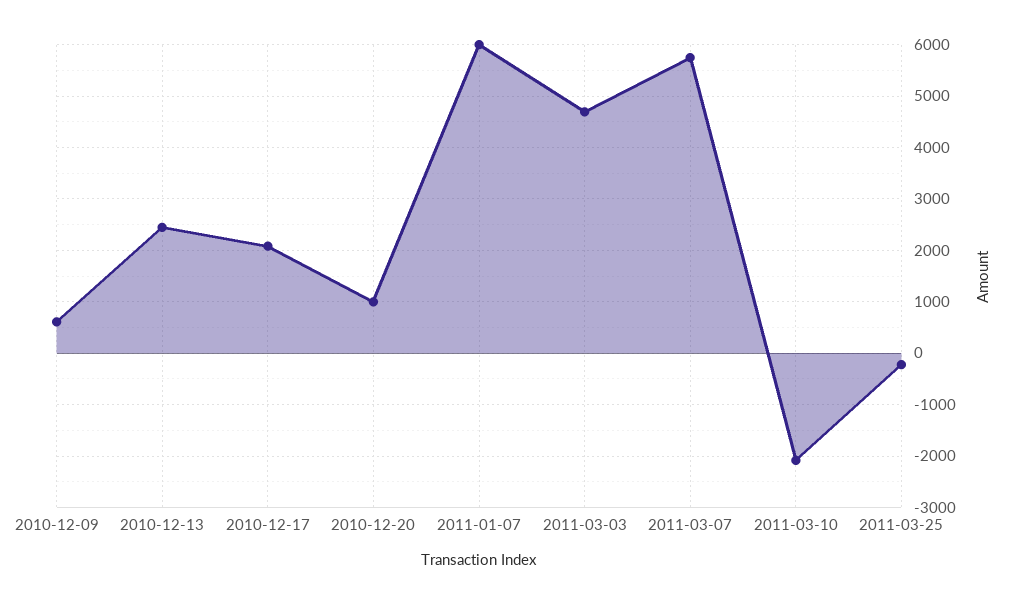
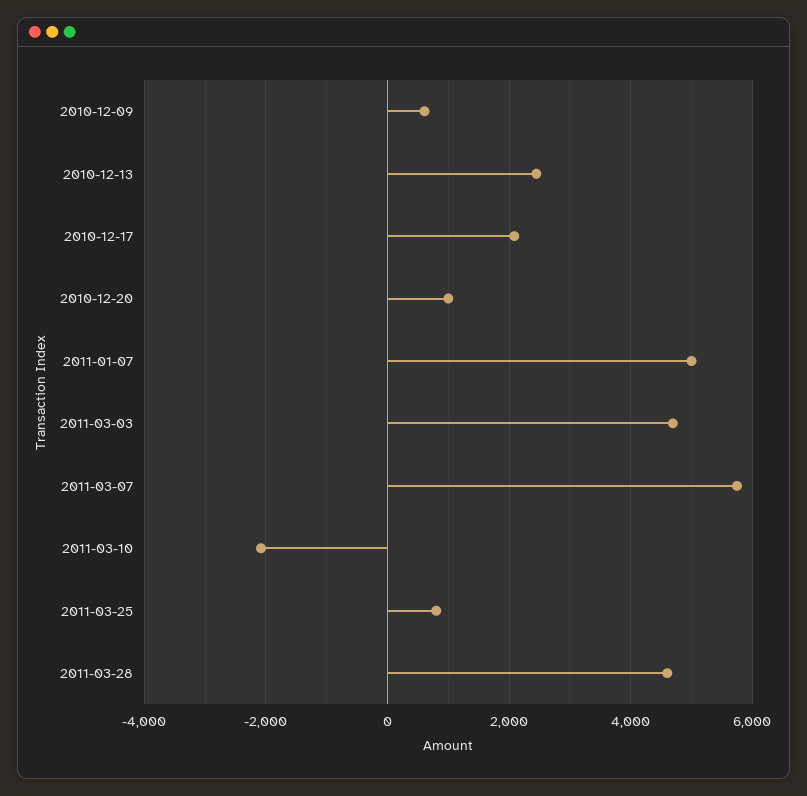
2011-01-07: 6000 -> 5000
2011-03-25: -200 -> 800
2011-03-28: none -> 4600

